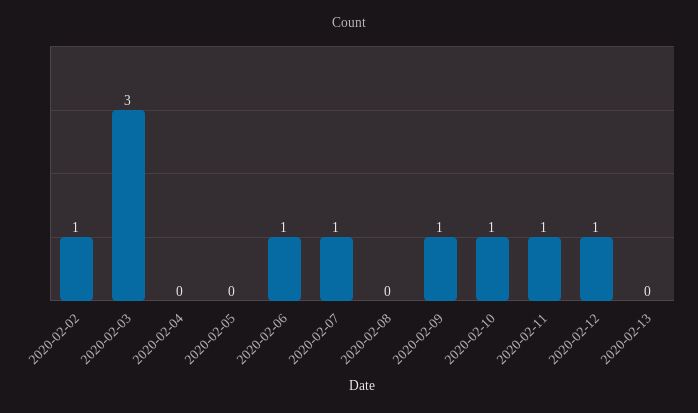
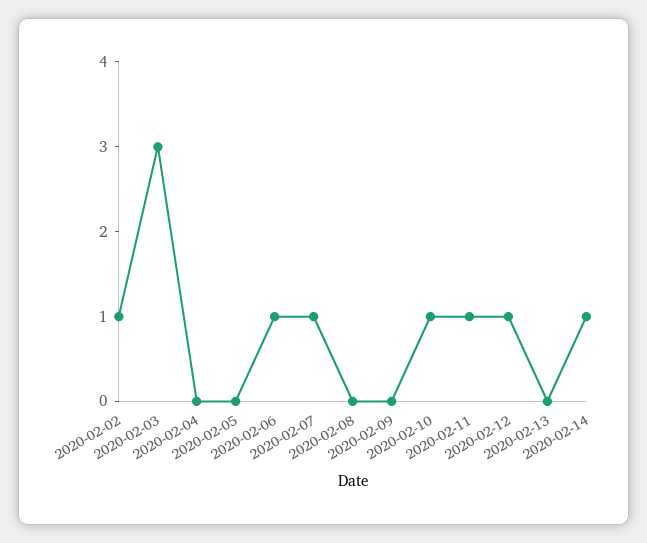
2020-02-09: 1 -> 0
2020-02-14: none -> 1

